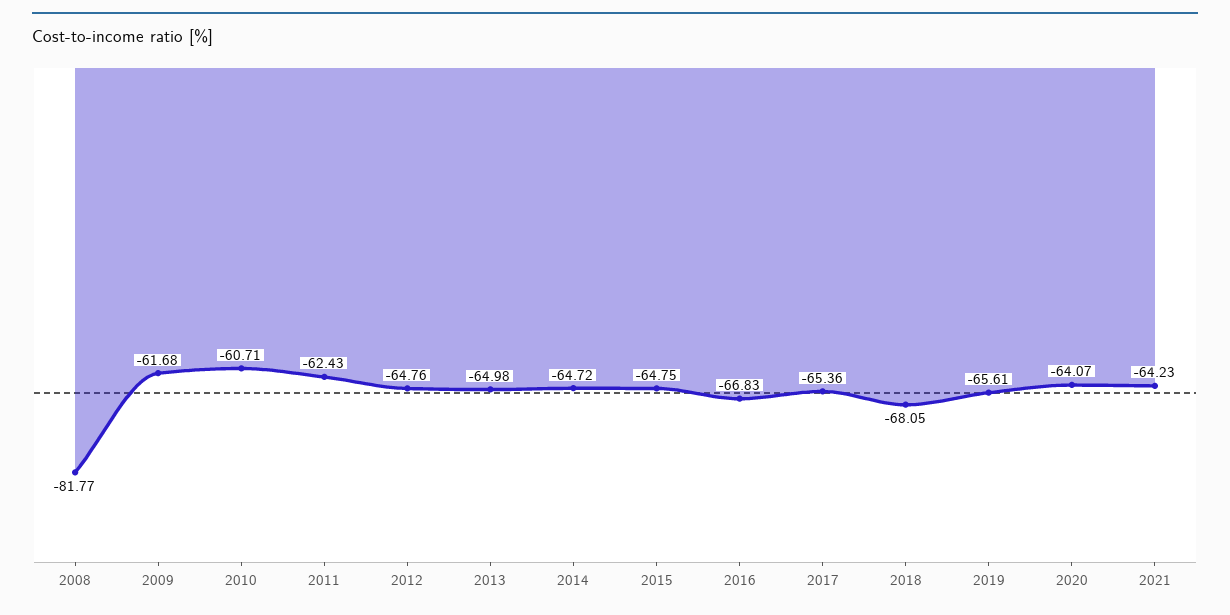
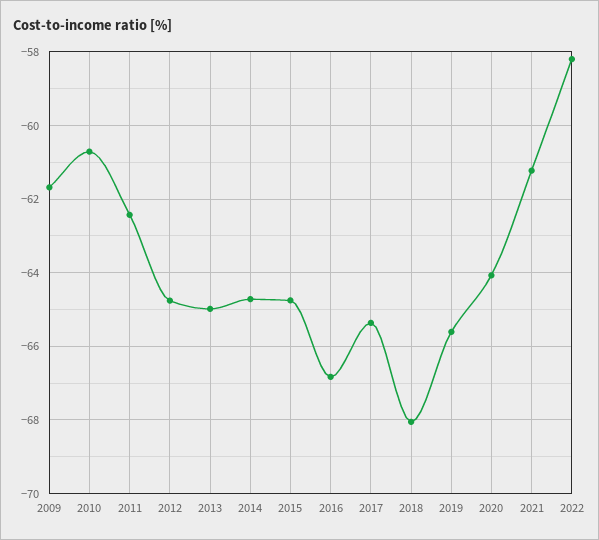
2008: -81.77 -> none
2021: -64.23 -> -61.2
2022: none -> -58.2

